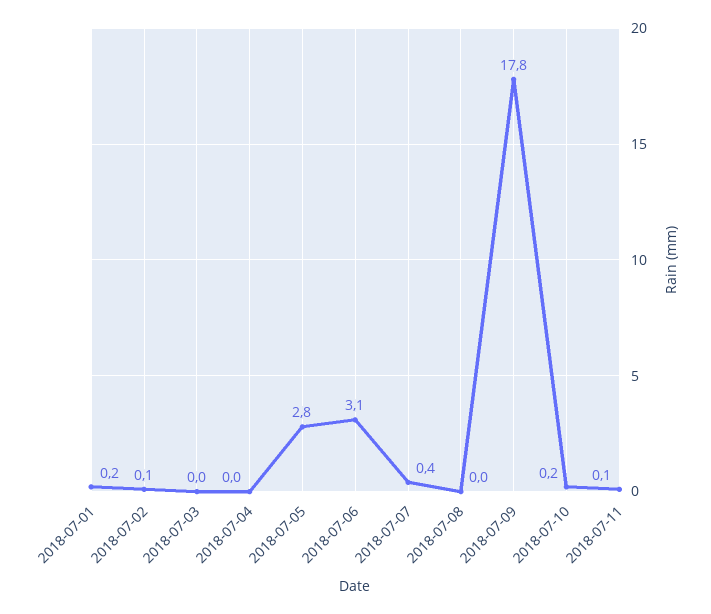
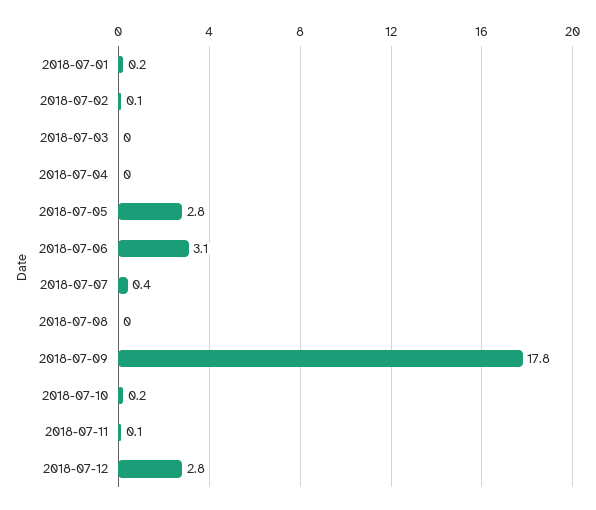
2018-07-12: none -> 2.8

